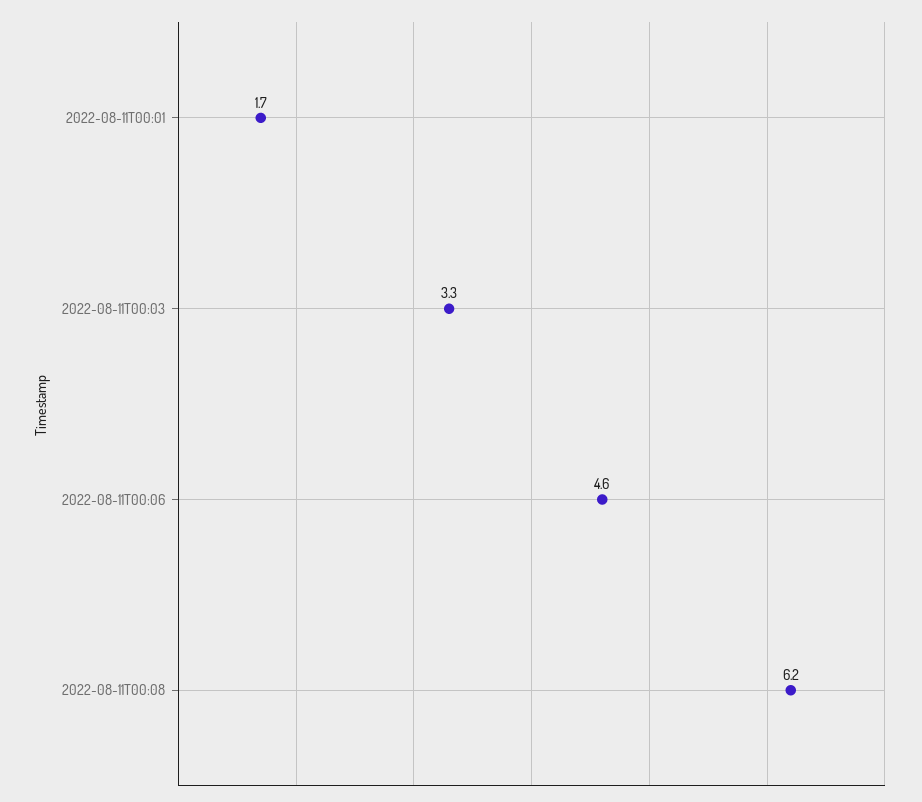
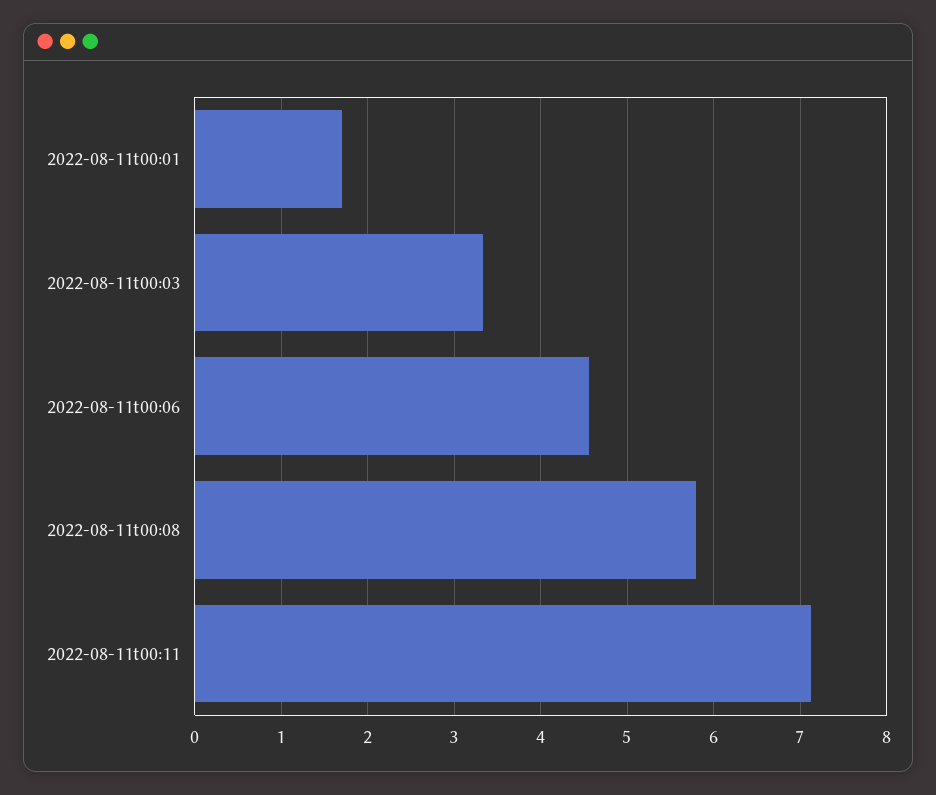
2022-08-11T00:08: 6.2 -> 5.8
2022-08-11t00:11: none -> 7.1

